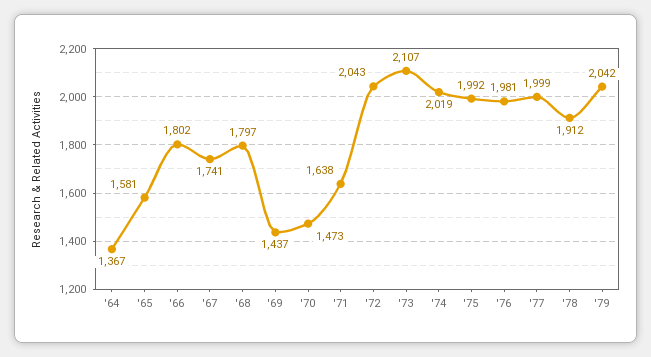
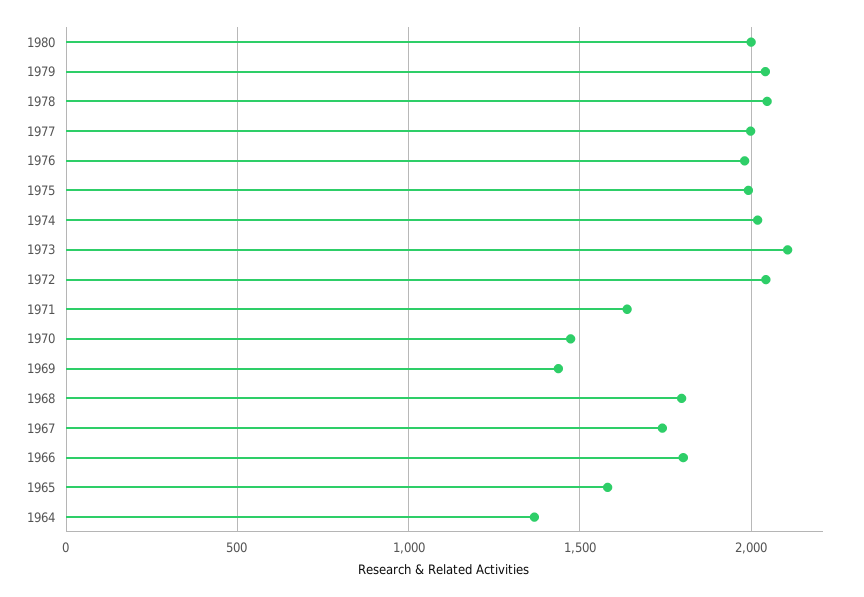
'78: 1912 -> 2050
1980: none -> 2000

